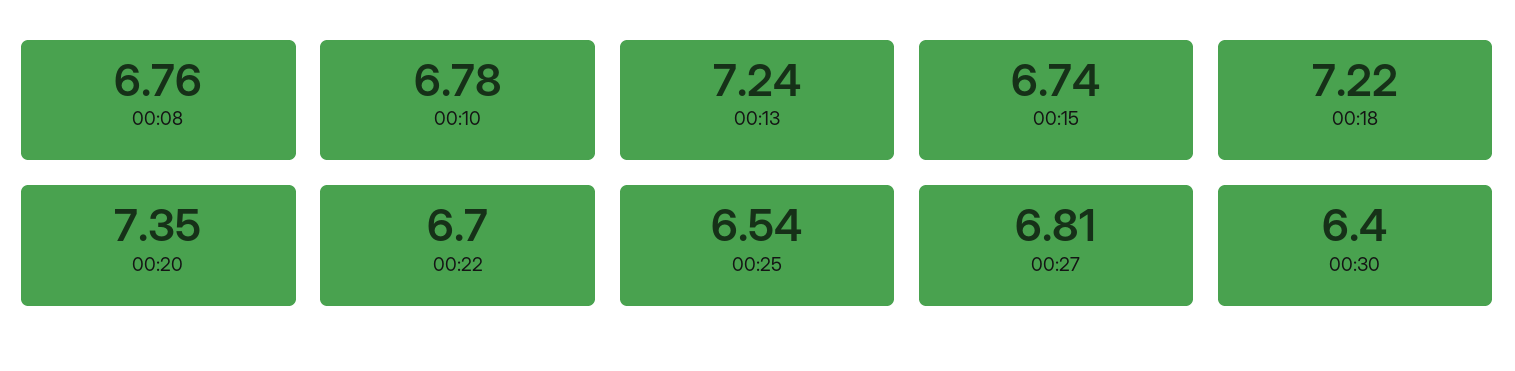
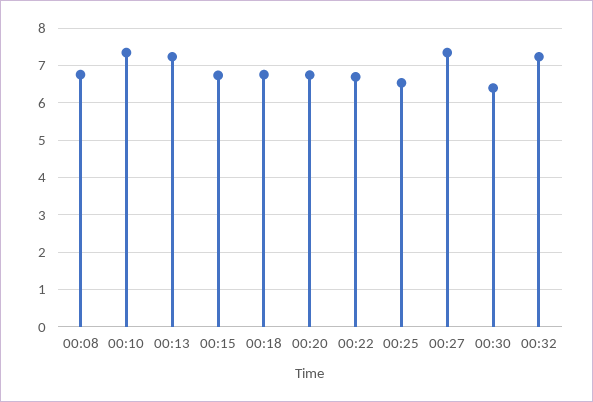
00:10: 6.78 -> 7.4
00:18: 7.22 -> 6.8
00:20: 7.35 -> 6.8
00:27: 6.81 -> 7.4
00:32: none -> 7.2

